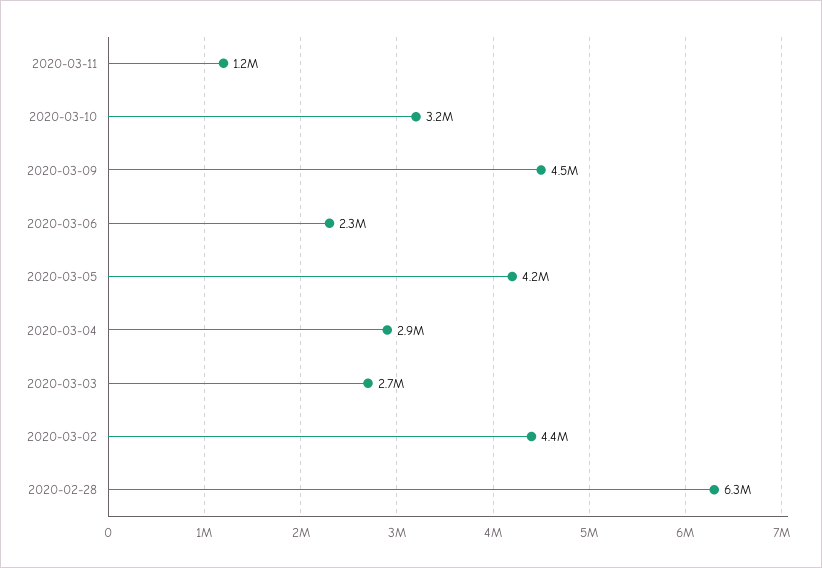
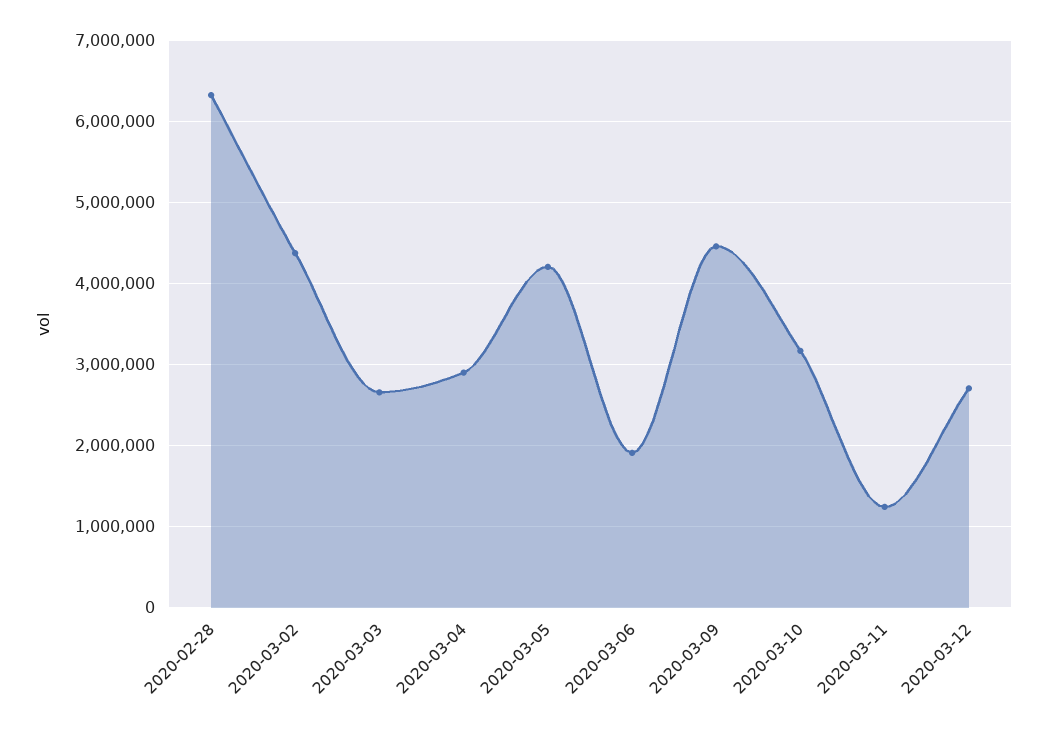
2020-03-06: 2300000 -> 1900000
2020-03-12: none -> 2700000

